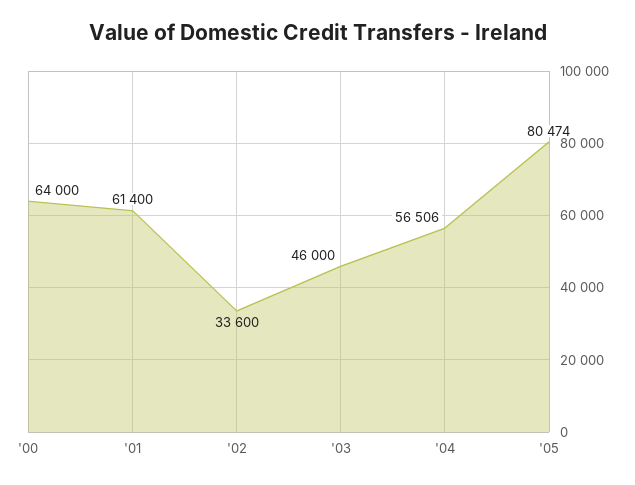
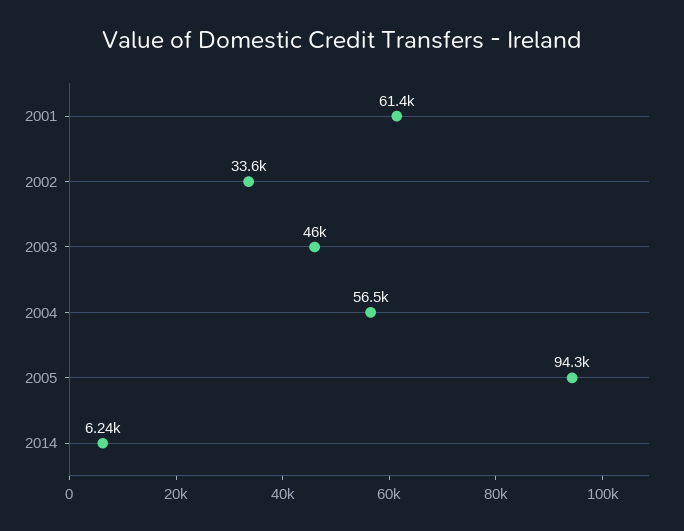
'00: 64000 -> none
'05: 80474 -> 94300
2014: none -> 6240

